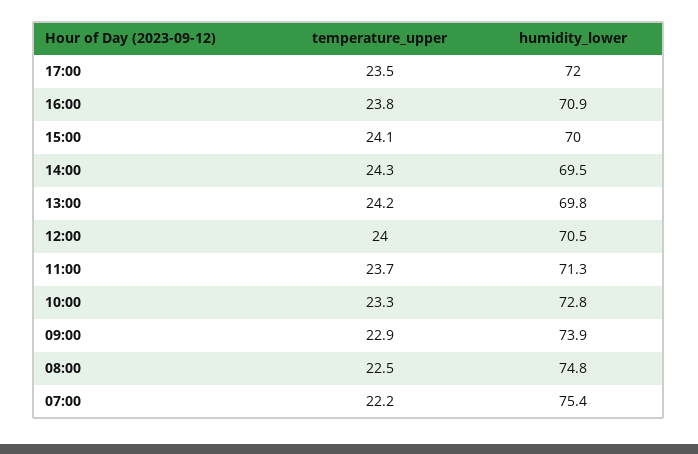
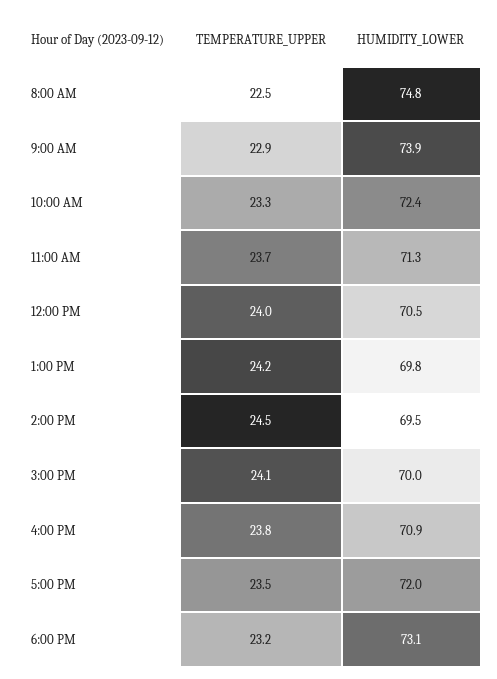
temperature_upper, 14:00: 24.3 -> 24.5
humidity_lower, 10:00: 72.8 -> 72.4
temperature_upper, 07:00: 22.2 -> none
humidity_lower, 07:00: 75.4 -> none
temperature_upper, 6:00 PM: none -> 23.2
humidity_lower, 6:00 PM: none -> 73.1

